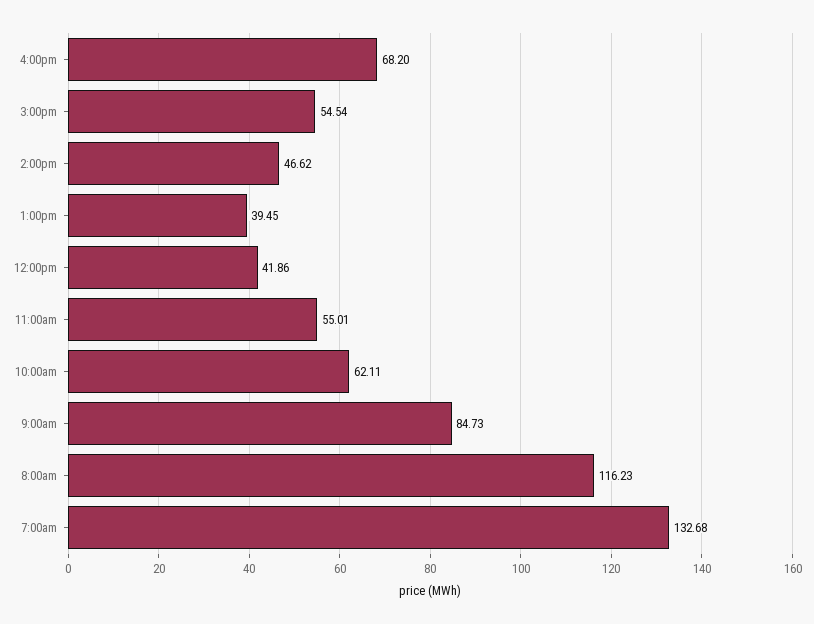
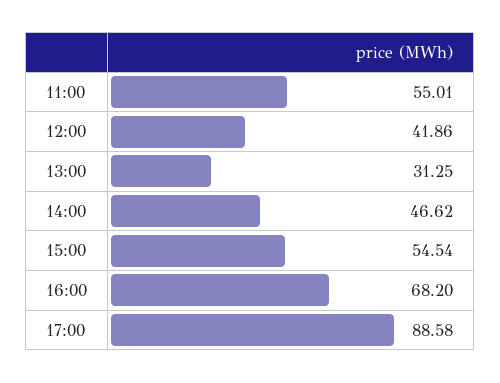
1:00pm: 39.45 -> 31.25
10:00am: 62.11 -> none
9:00am: 84.73 -> none
8:00am: 116.23 -> none
7:00am: 132.68 -> none
17:00: none -> 88.58

